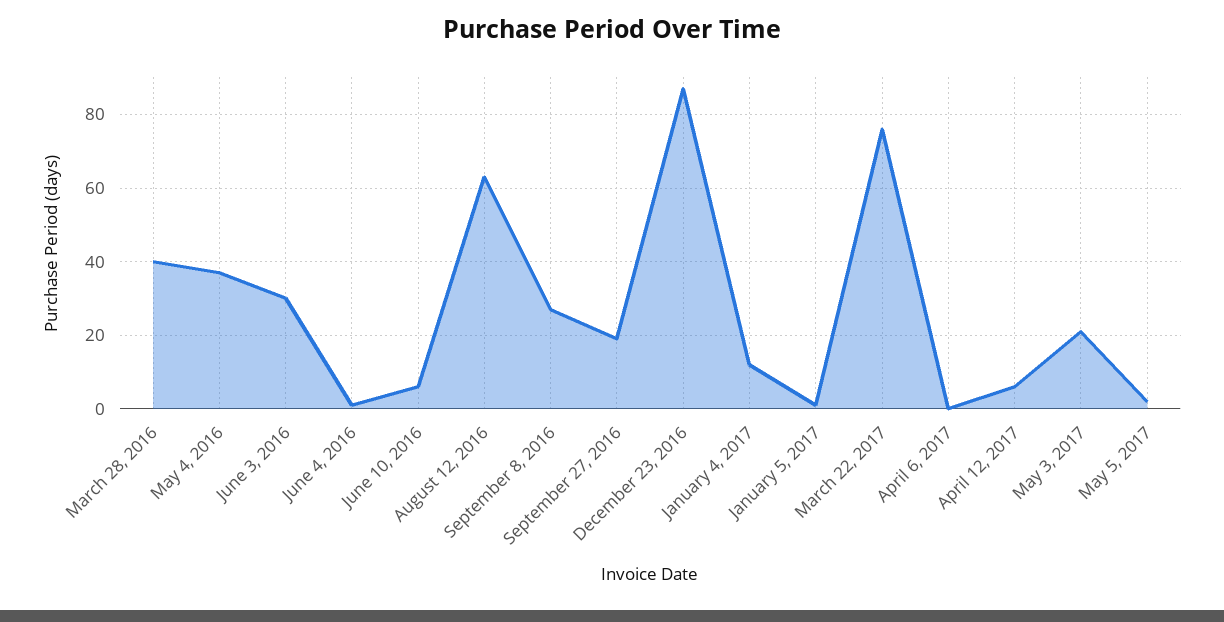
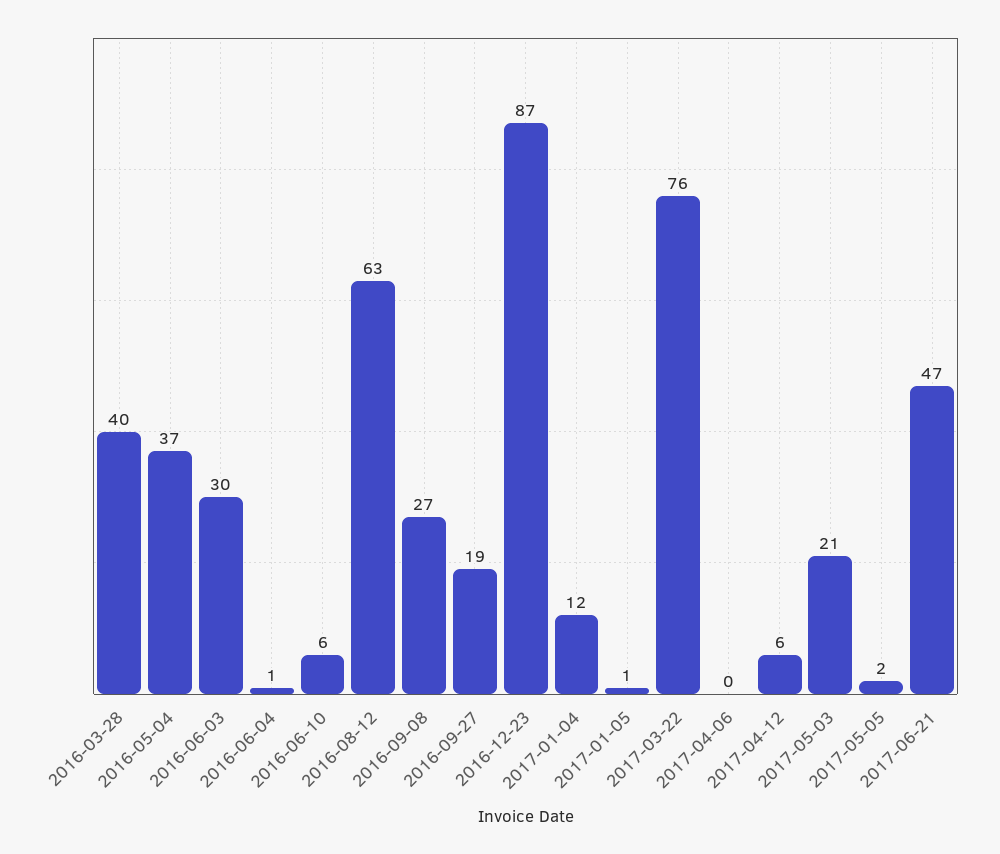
2017-06-21: none -> 47

